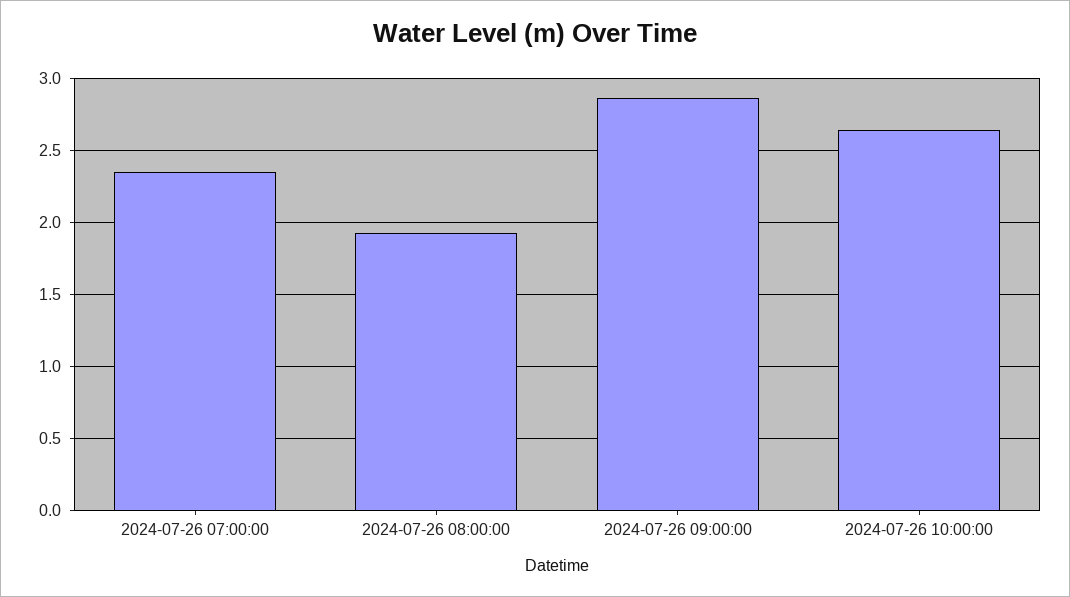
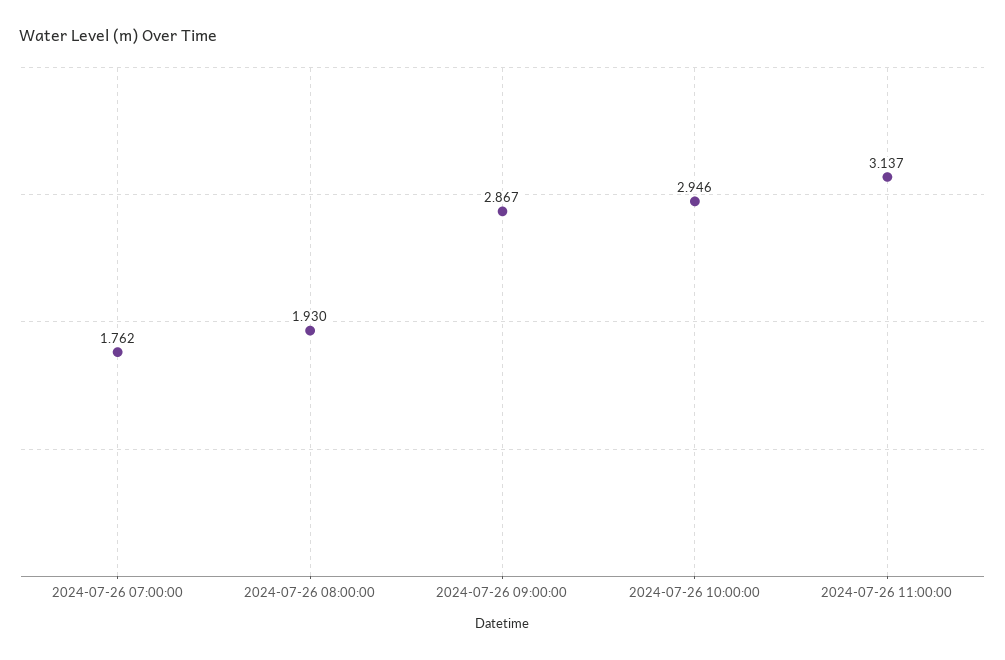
2024-07-26 07:00:00: 2.35 -> 1.762
2024-07-26 10:00:00: 2.65 -> 2.946
2024-07-26 11:00:00: none -> 3.137

